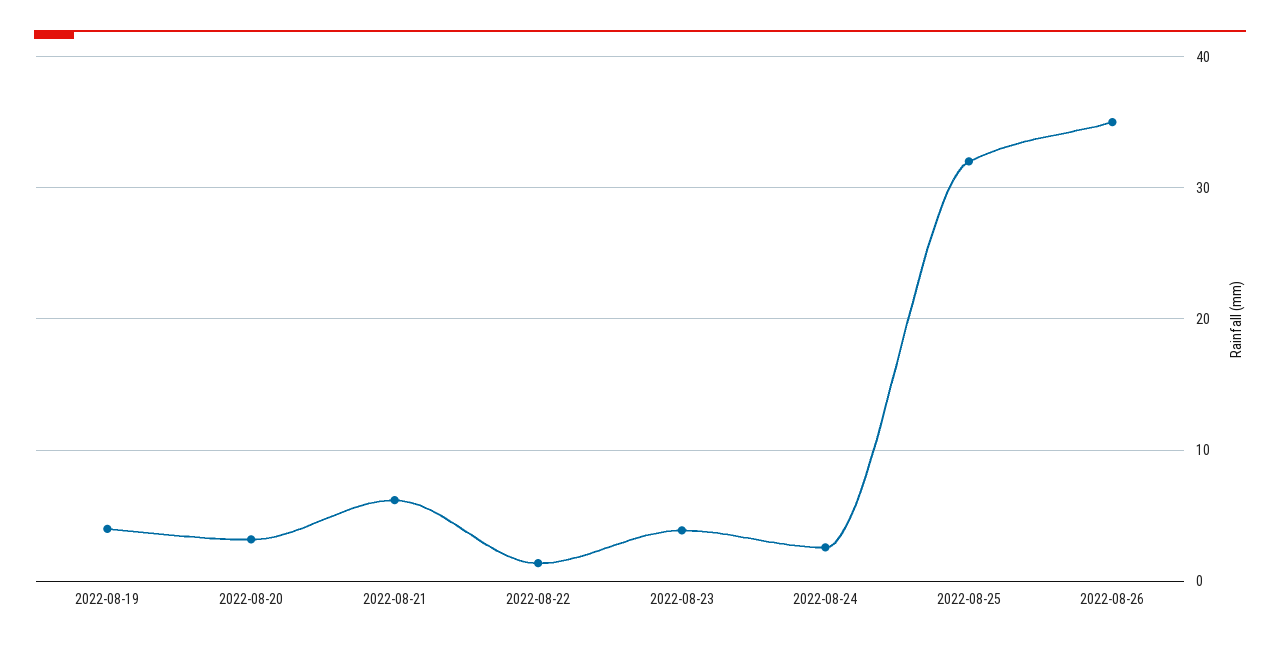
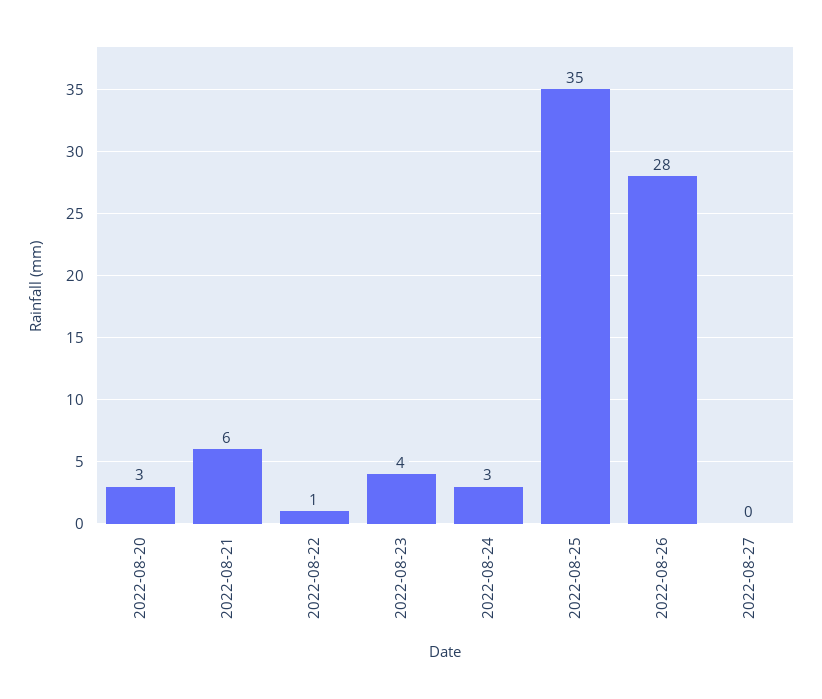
2022-08-19: 4 -> none
2022-08-25: 32 -> 35
2022-08-26: 35 -> 28
2022-08-27: none -> 0

